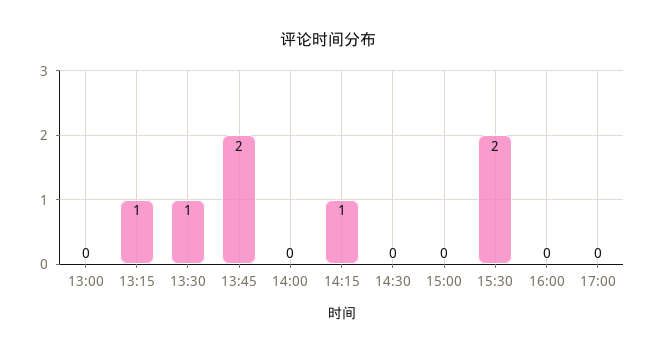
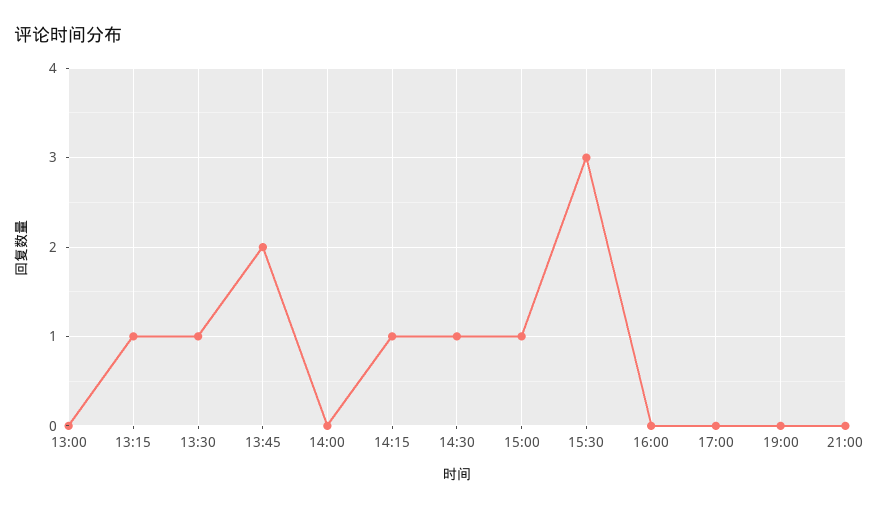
14:30: 0 -> 1
15:00: 0 -> 1
15:30: 2 -> 3
19:00: none -> 0
21:00: none -> 0

